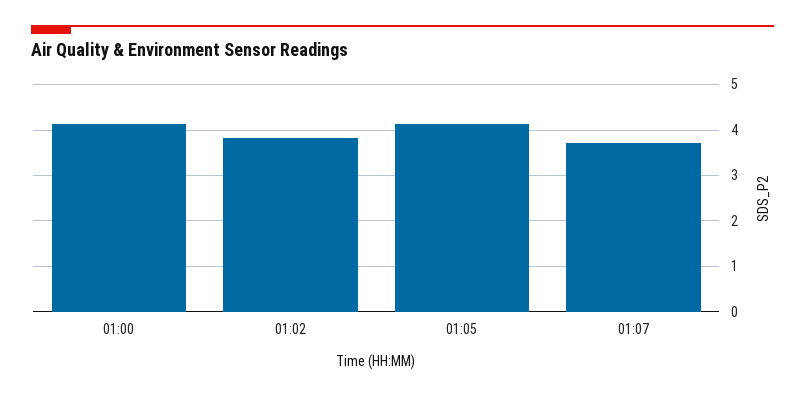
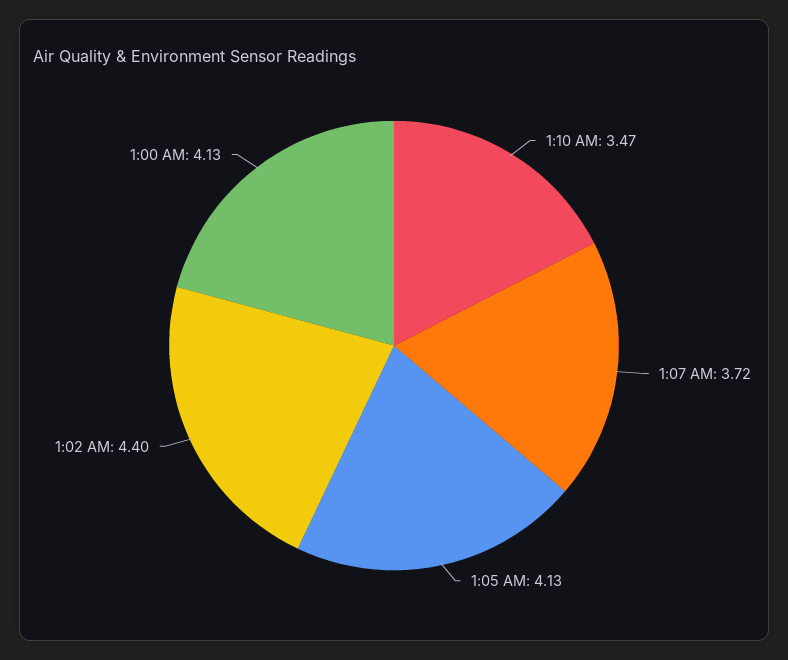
01:02: 3.8 -> 4.4
1:10 AM: none -> 3.47

